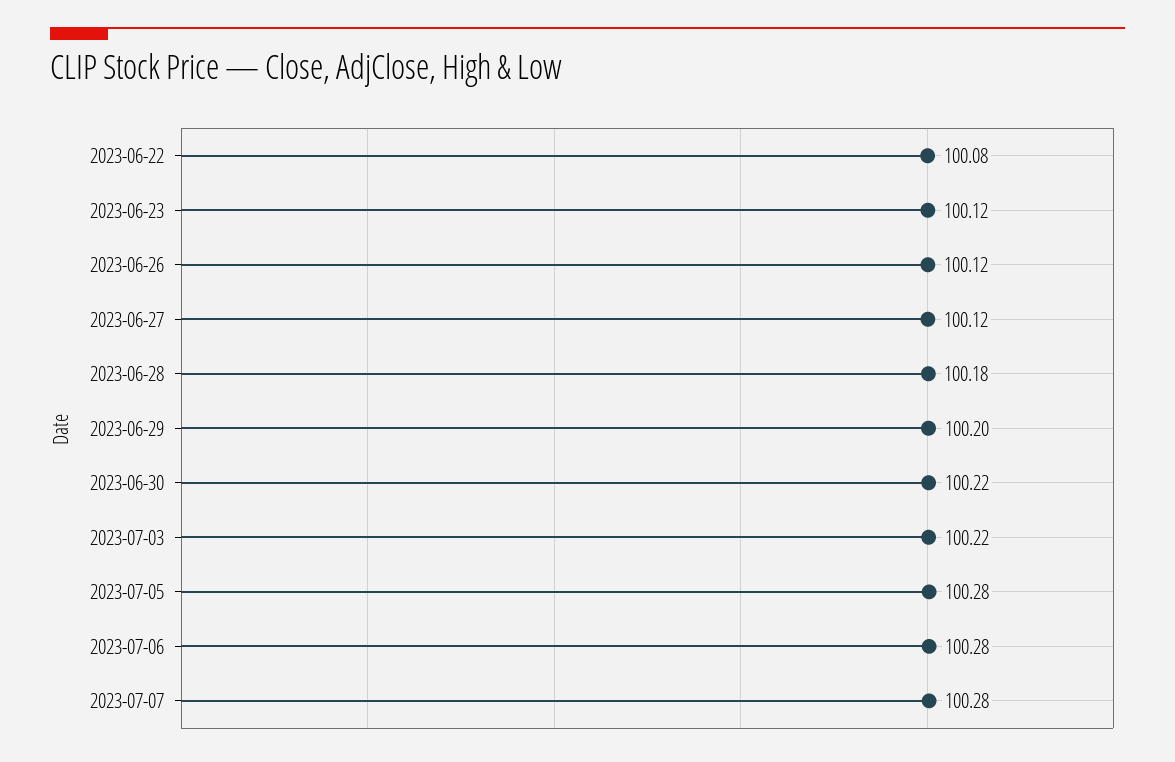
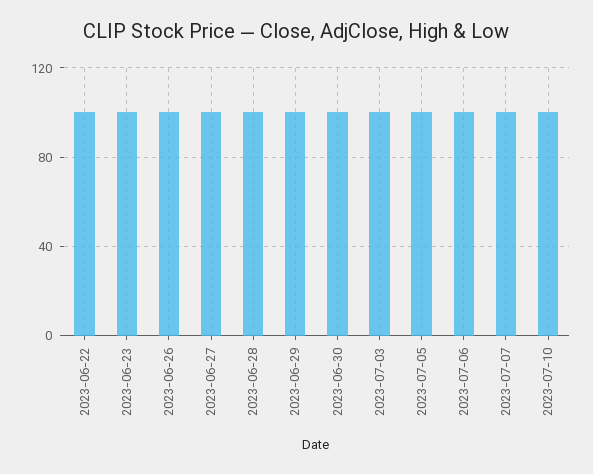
2023-07-10: none -> 100

